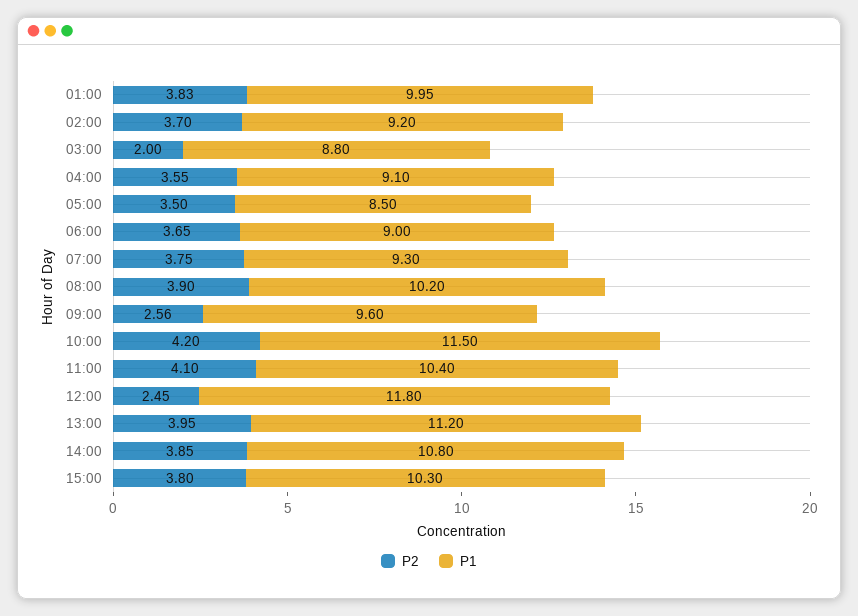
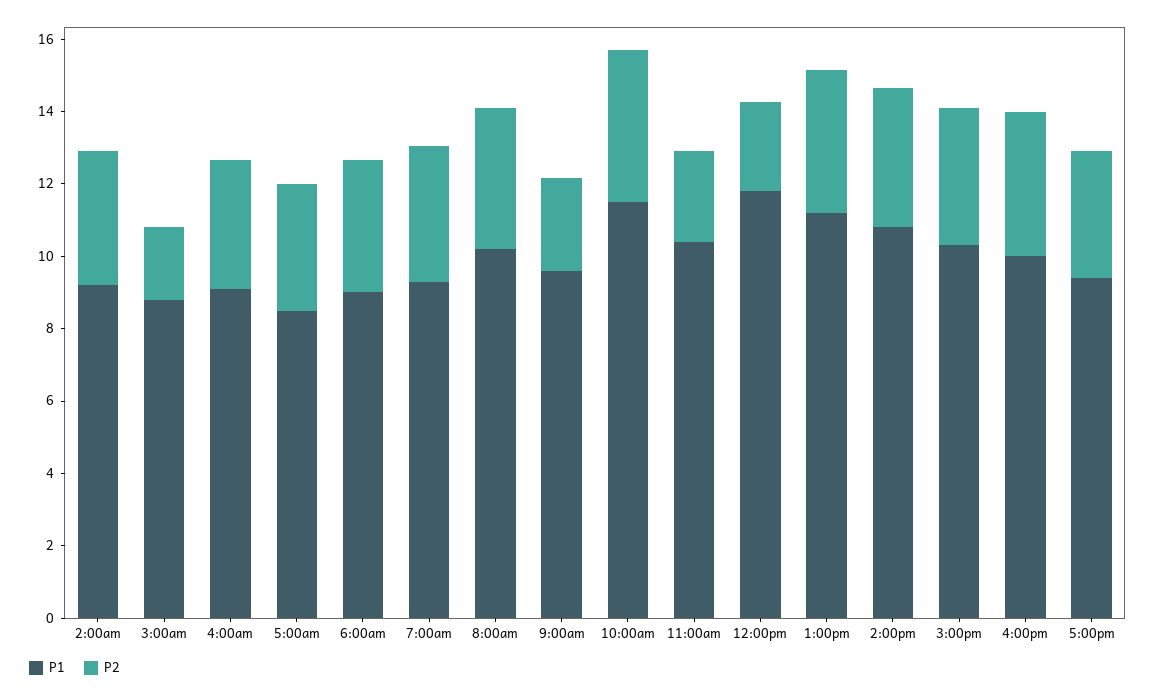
P2, 01:00: 3.83 -> none
P1, 01:00: 9.95 -> none
P2, 11:00: 4.1 -> 2.5
P1, 4:00pm: none -> 10
P2, 4:00pm: none -> 4
P1, 5:00pm: none -> 9.5
P2, 5:00pm: none -> 3.5

